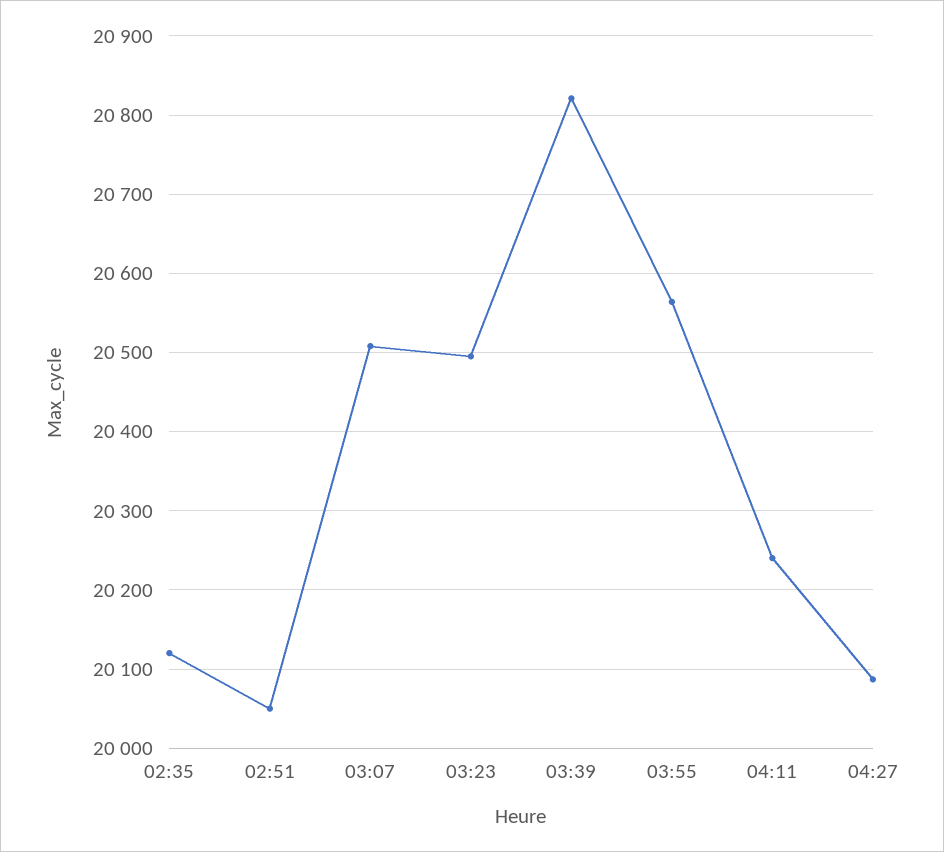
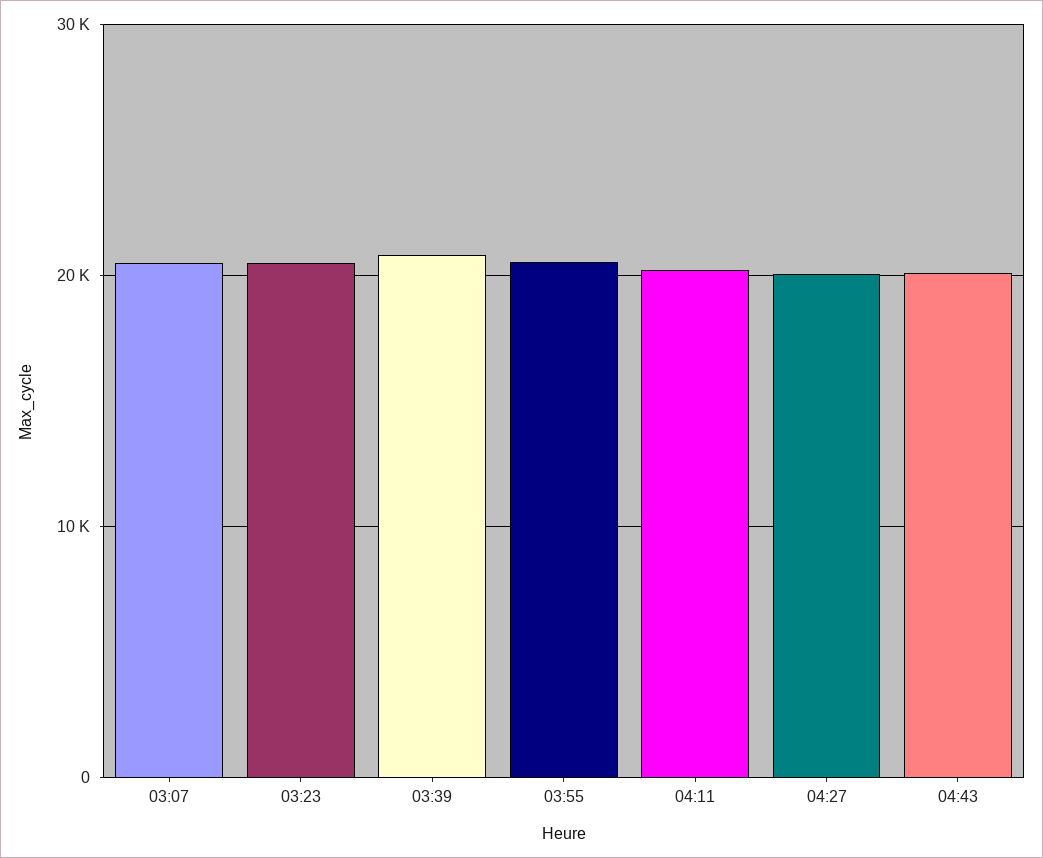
02:35: 20120 -> none
02:51: 20050 -> none
04:43: none -> 20000

